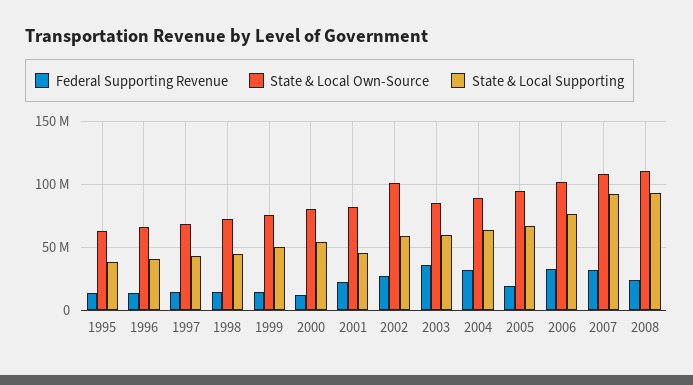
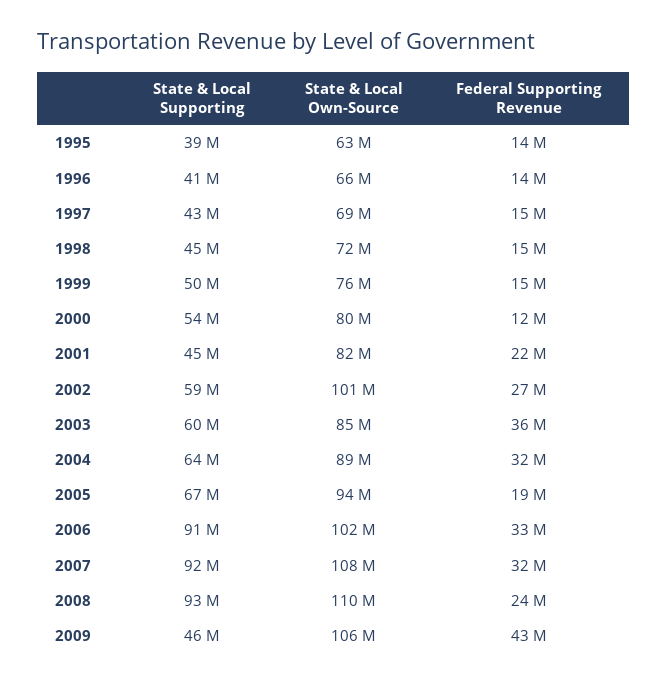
State & Local Supporting, 2006: 75000000 -> 91000000
State & Local Supporting, 2009: none -> 46000000
State & Local Own-Source, 2009: none -> 106000000
Federal Supporting Revenue, 2009: none -> 43000000

